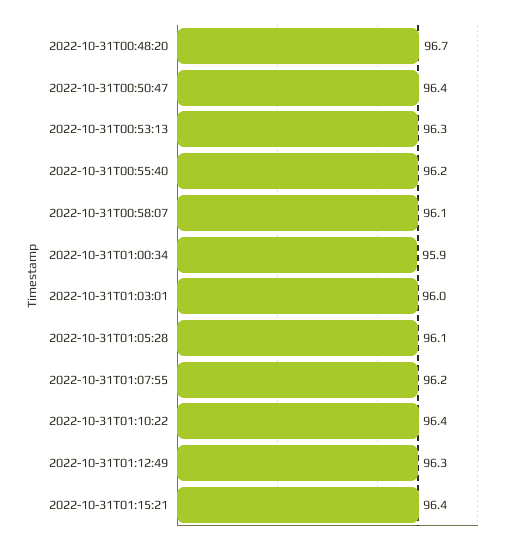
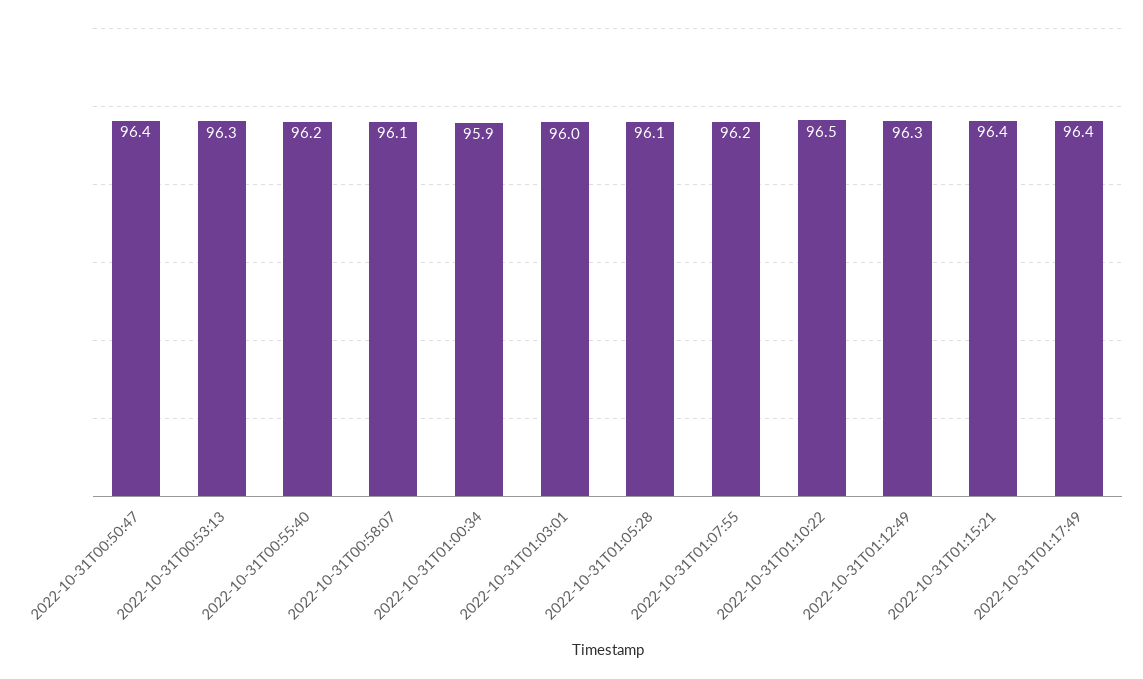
2022-10-31T00:48:20: 96.7 -> none
2022-10-31T01:10:22: 96.4 -> 96.5
2022-10-31T01:17:49: none -> 96.4

